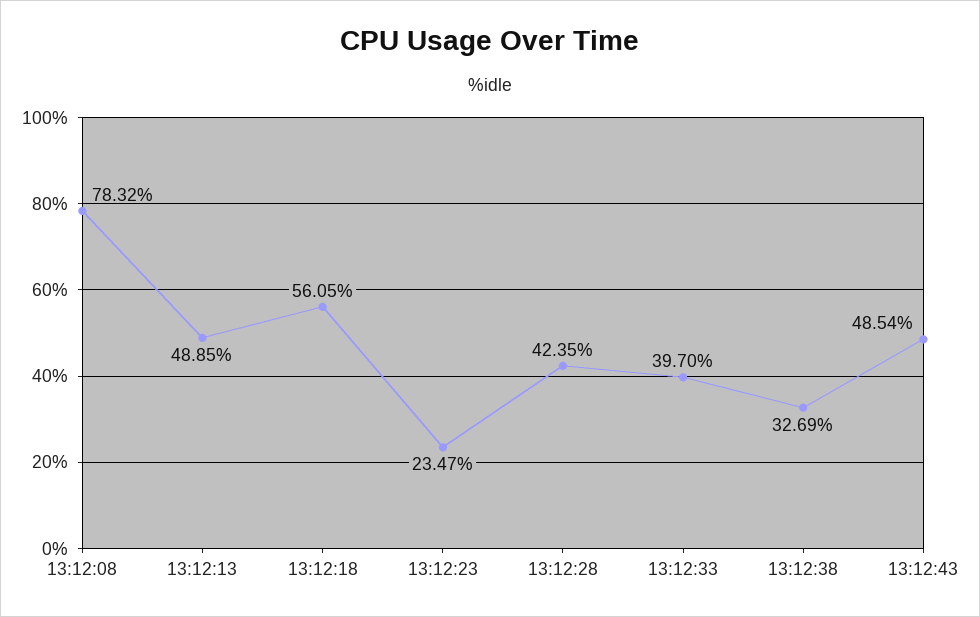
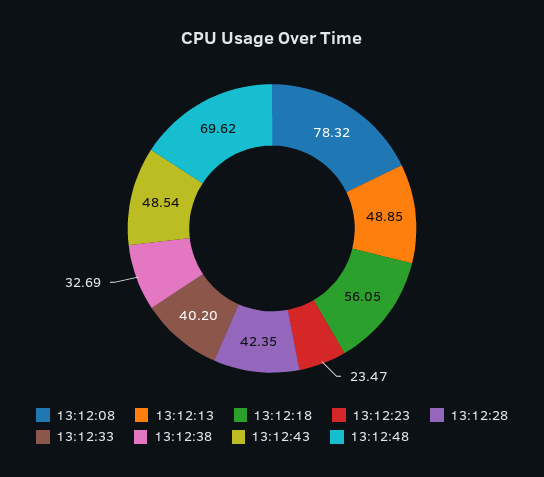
13:12:33: 39.7 -> 40.2
13:12:48: none -> 69.62

